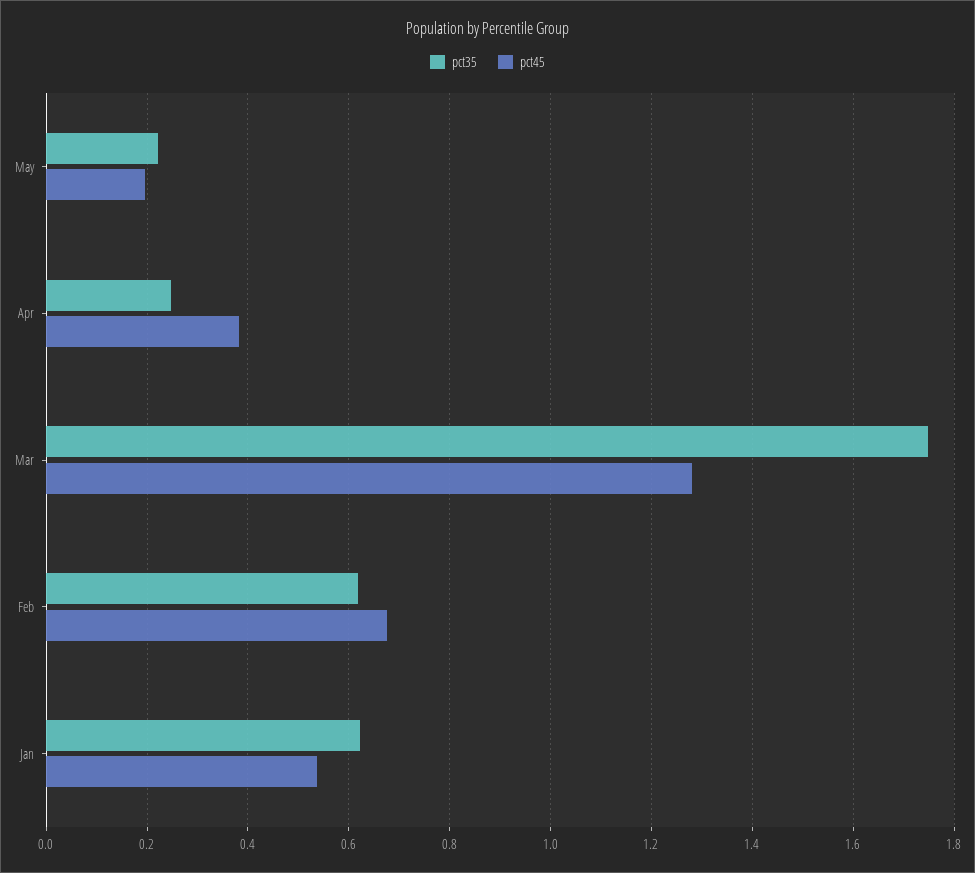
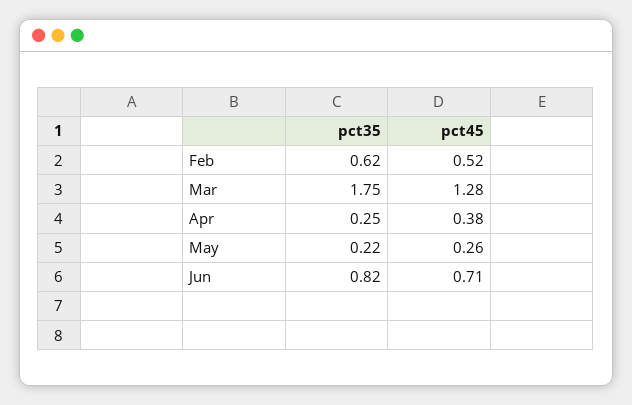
pct45, May: 0.2 -> 0.26
pct45, Feb: 0.68 -> 0.52
pct35, Jan: 0.62 -> none
pct45, Jan: 0.54 -> none
pct35, Jun: none -> 0.82
pct45, Jun: none -> 0.71

